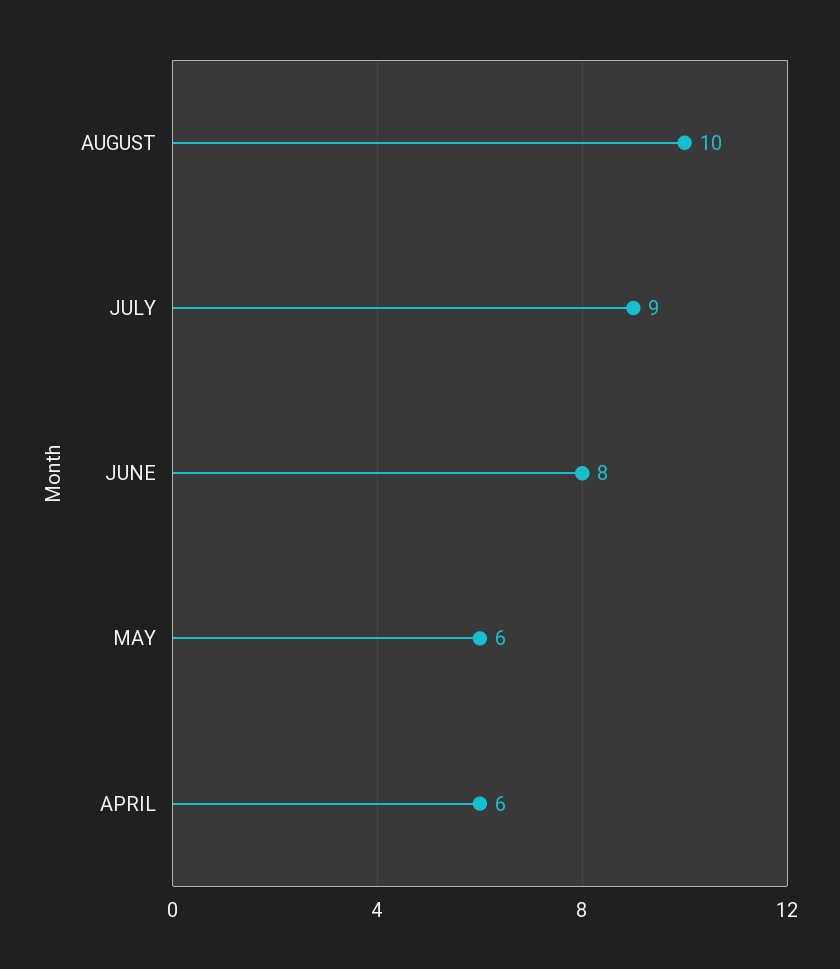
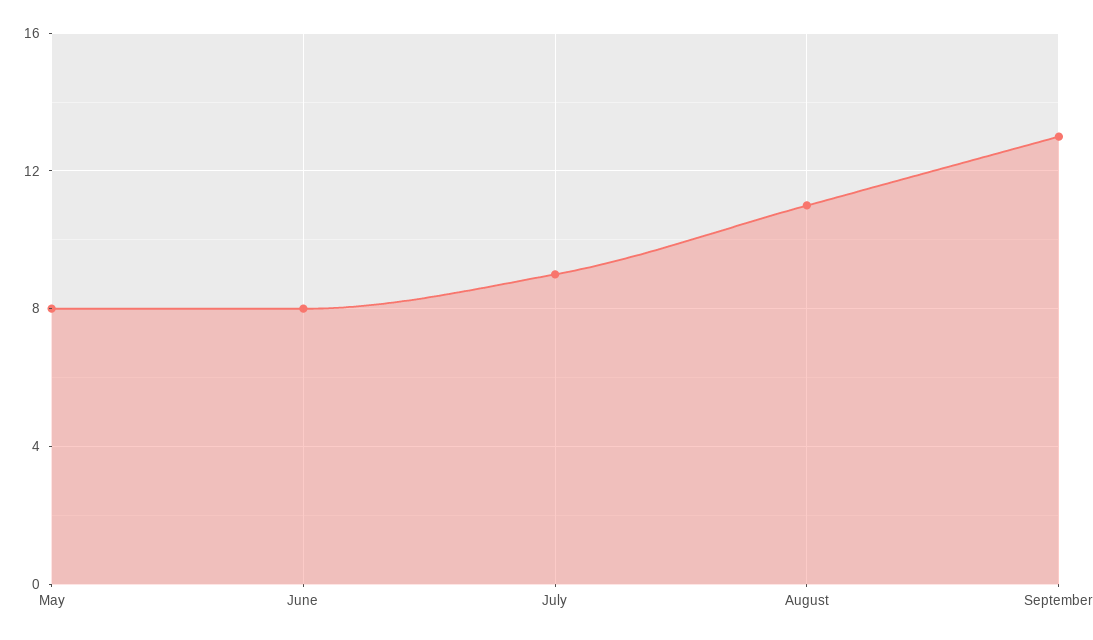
AUGUST: 10 -> 11
MAY: 6 -> 8
APRIL: 6 -> none
September: none -> 13

